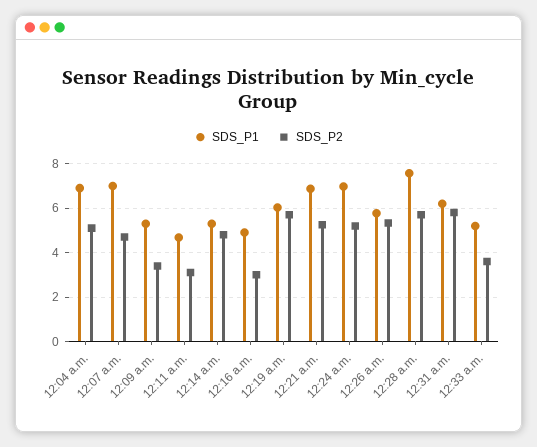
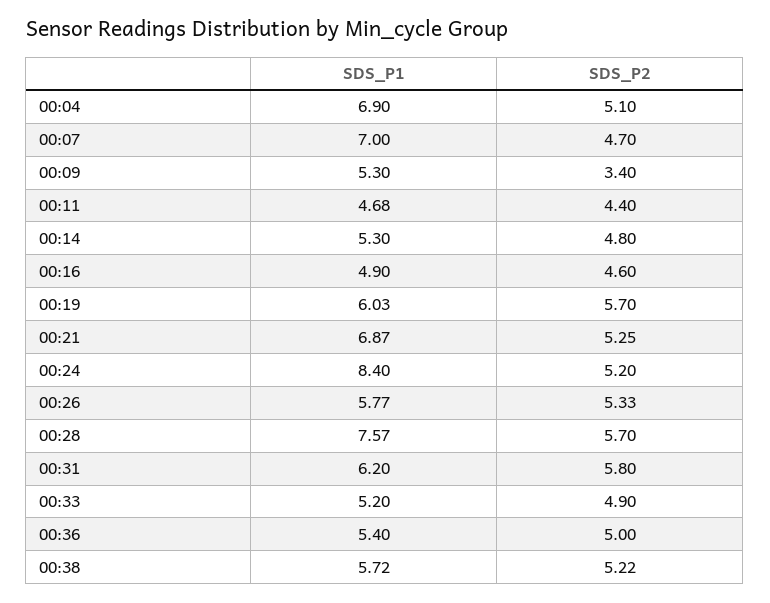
SDS_P2, 12:11 a.m.: 3 -> 4.4
SDS_P2, 12:16 a.m.: 3 -> 4.6
SDS_P1, 12:24 a.m.: 7 -> 8.4
SDS_P2, 12:33 a.m.: 3.5 -> 4.9
SDS_P1, 00:36: none -> 5.4
SDS_P2, 00:36: none -> 5
SDS_P1, 00:38: none -> 5.72
SDS_P2, 00:38: none -> 5.22

